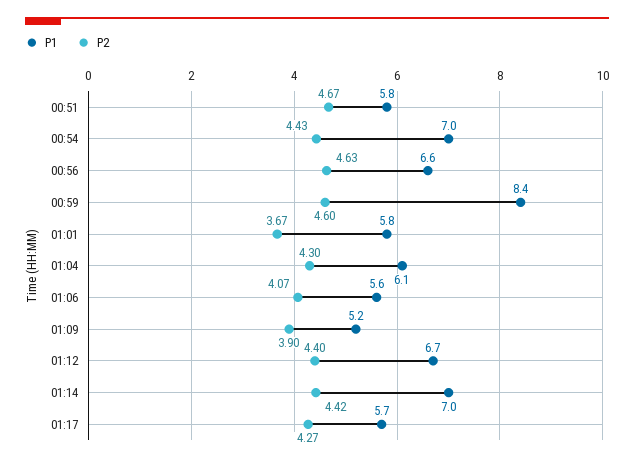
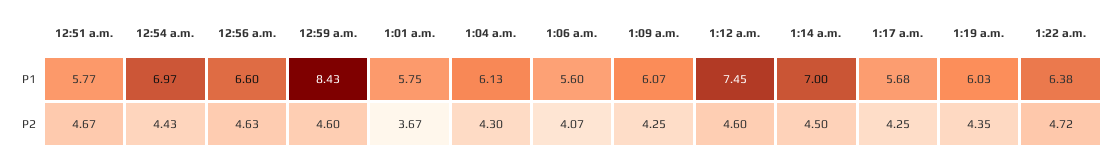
P1, 01:09: 5.2 -> 6.07
P2, 01:09: 3.9 -> 4.25
P1, 01:12: 6.7 -> 7.45
P2, 01:12: 4.4 -> 4.6
P2, 01:14: 4.42 -> 4.5
P2, 01:17: 4.27 -> 4.25
P1, 1:19 a.m.: none -> 6.03
P1, 1:22 a.m.: none -> 6.38
P2, 1:19 a.m.: none -> 4.35
P2, 1:22 a.m.: none -> 4.72

